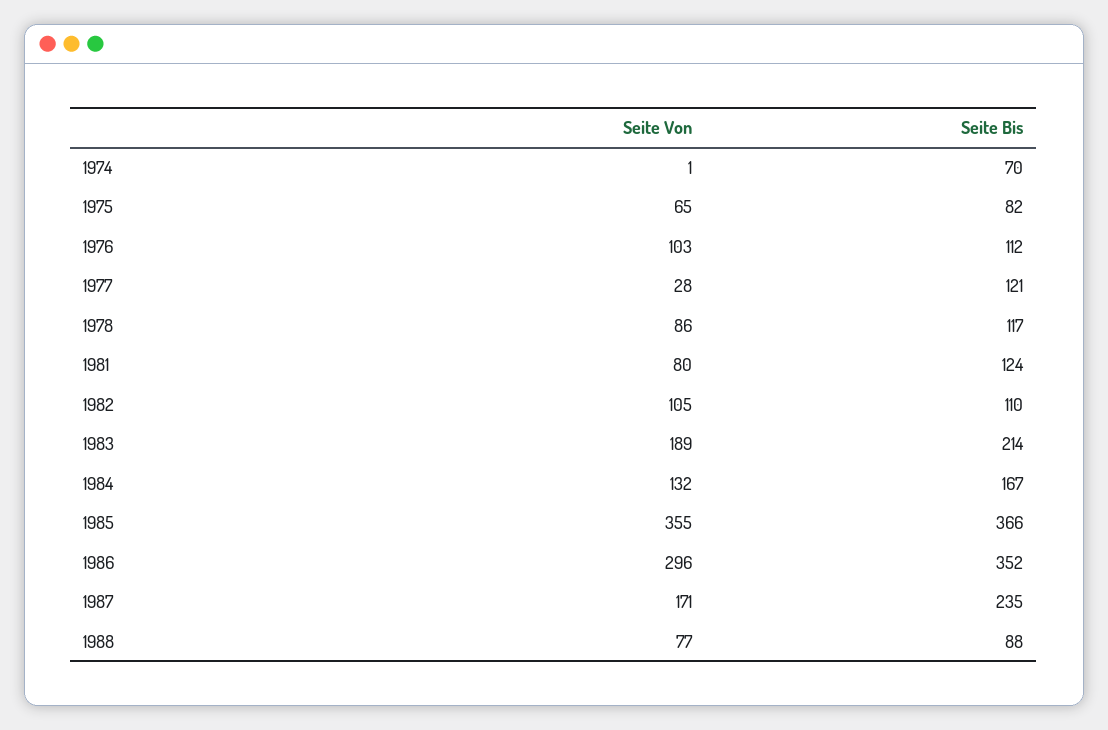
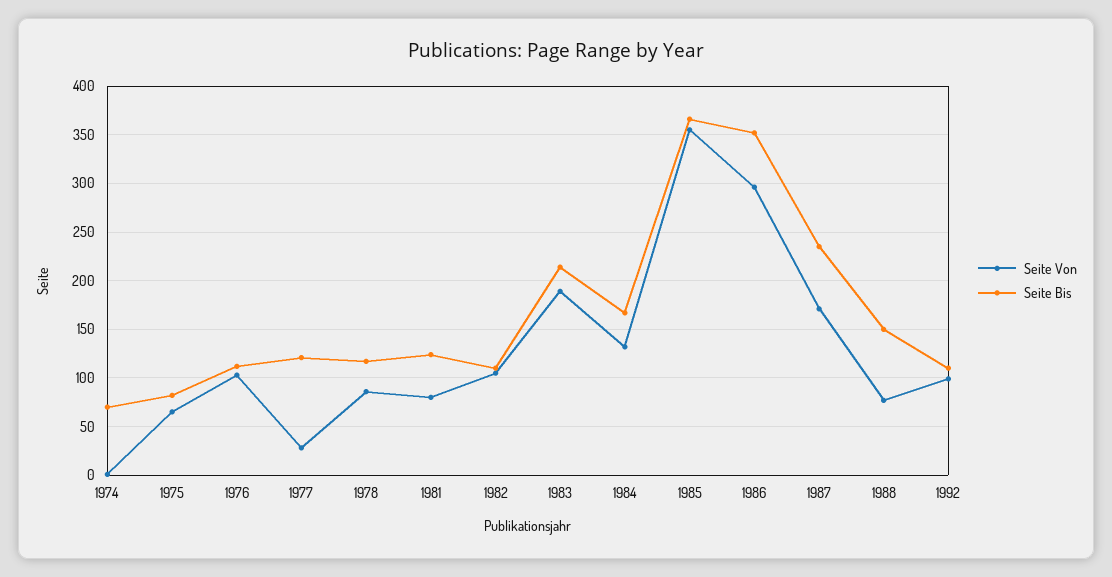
Seite Bis, 1988: 88 -> 150
Seite Von, 1992: none -> 100
Seite Bis, 1992: none -> 110

